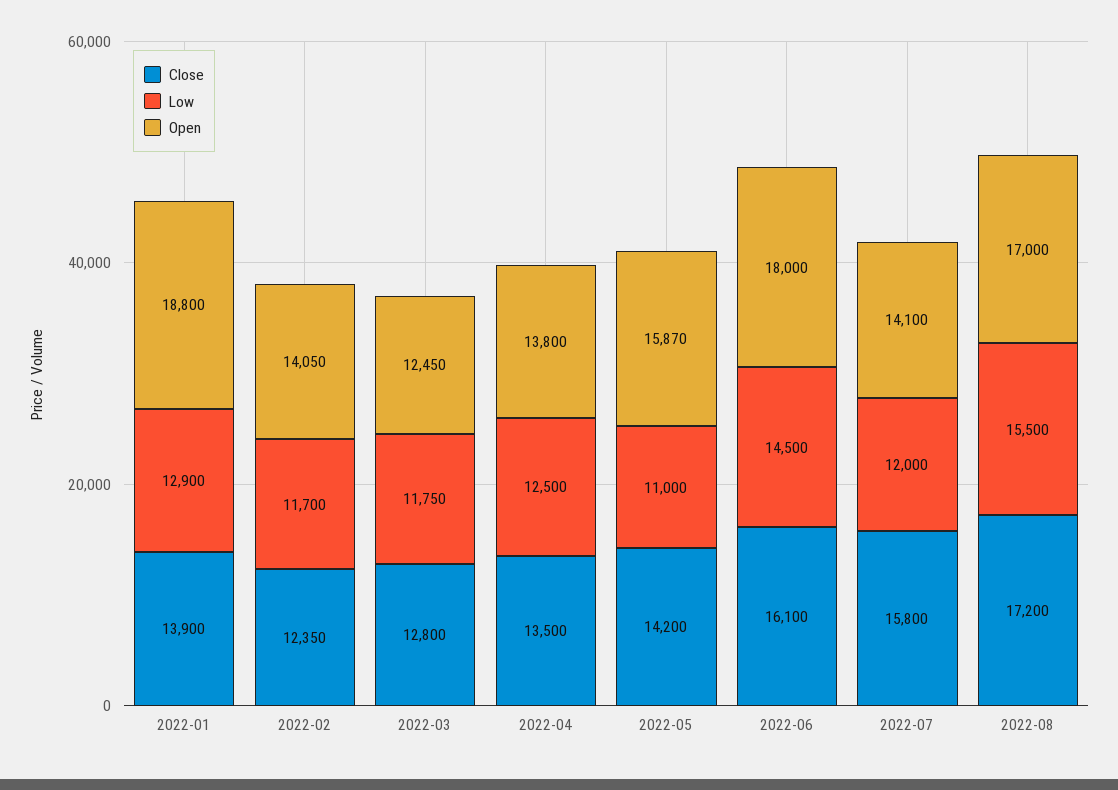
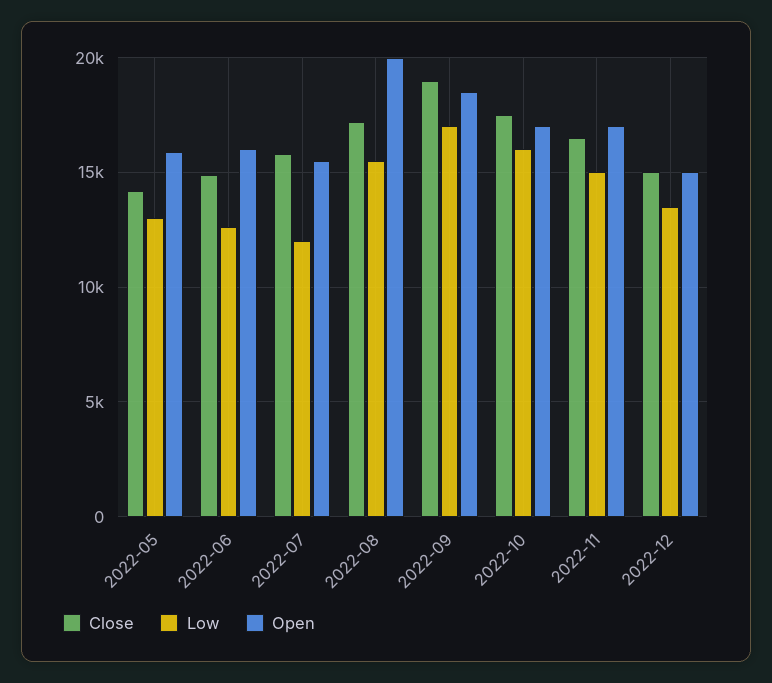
Close, 2022-01: 13900 -> none
Low, 2022-01: 12900 -> none
Open, 2022-01: 18800 -> none
Close, 2022-02: 12350 -> none
Low, 2022-02: 11700 -> none
Open, 2022-02: 14050 -> none
Close, 2022-03: 12800 -> none
Low, 2022-03: 11750 -> none
Open, 2022-03: 12450 -> none
Close, 2022-04: 13500 -> none
Low, 2022-04: 12500 -> none
Open, 2022-04: 13800 -> none
Low, 2022-05: 11000 -> 13000
Close, 2022-06: 16100 -> 15000
Low, 2022-06: 14500 -> 12500
Open, 2022-06: 18000 -> 16000
Open, 2022-07: 14100 -> 15500
Open, 2022-08: 17000 -> 20000
Close, 2022-09: none -> 19000
Low, 2022-09: none -> 17000
Open, 2022-09: none -> 18500
Close, 2022-10: none -> 17500
Low, 2022-10: none -> 16000
Open, 2022-10: none -> 17000
Close, 2022-11: none -> 16500
Low, 2022-11: none -> 15000
Open, 2022-11: none -> 17000
Close, 2022-12: none -> 15000
Low, 2022-12: none -> 13500
Open, 2022-12: none -> 15000

